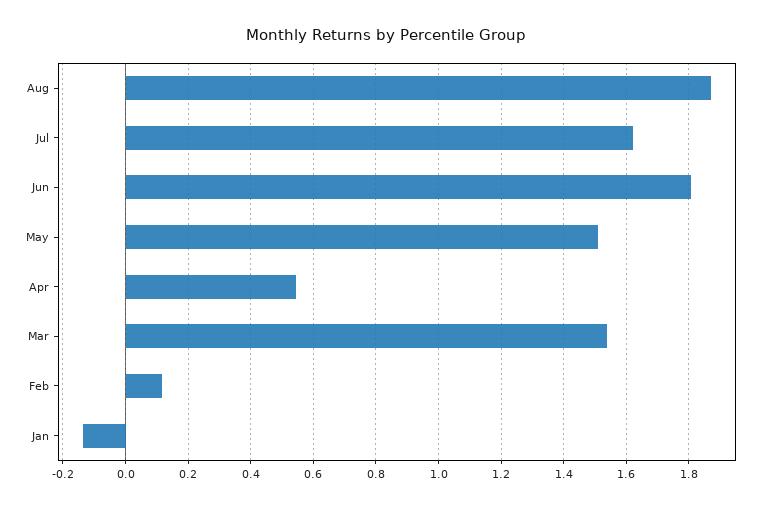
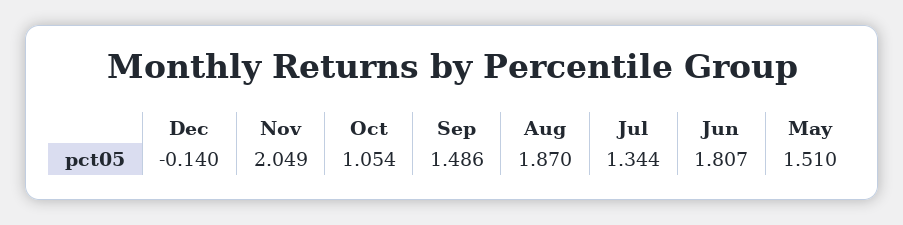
Jul: 1.62 -> 1.344
Apr: 0.54 -> none
Mar: 1.54 -> none
Feb: 0.12 -> none
Jan: -0.14 -> none
Dec: none -> -0.14
Nov: none -> 2.049
Oct: none -> 1.054
Sep: none -> 1.486

